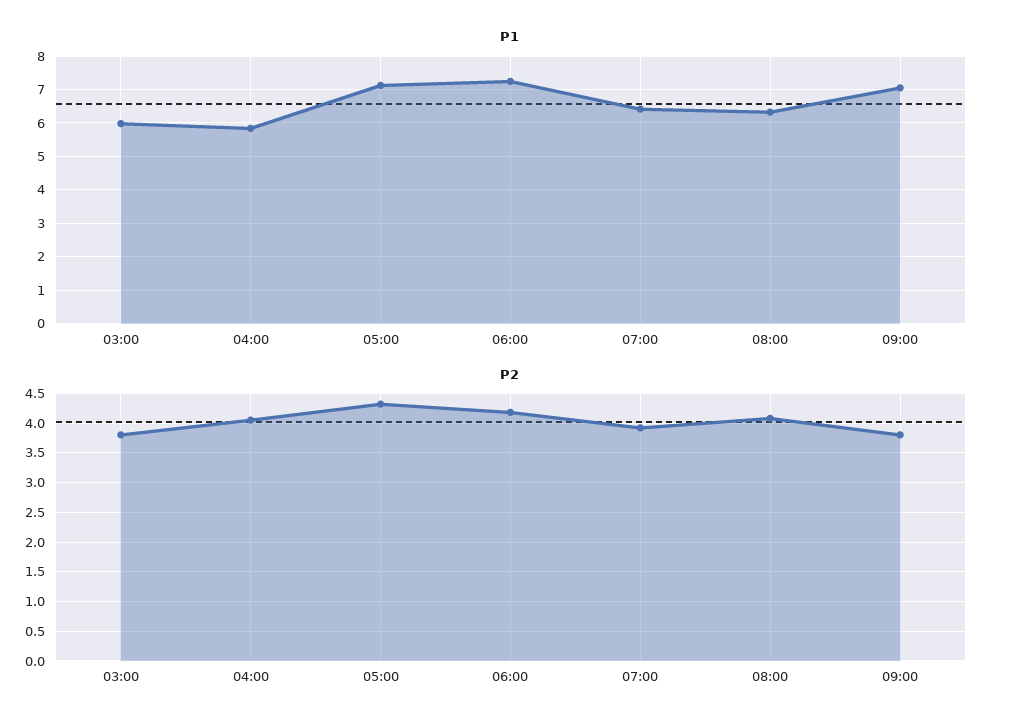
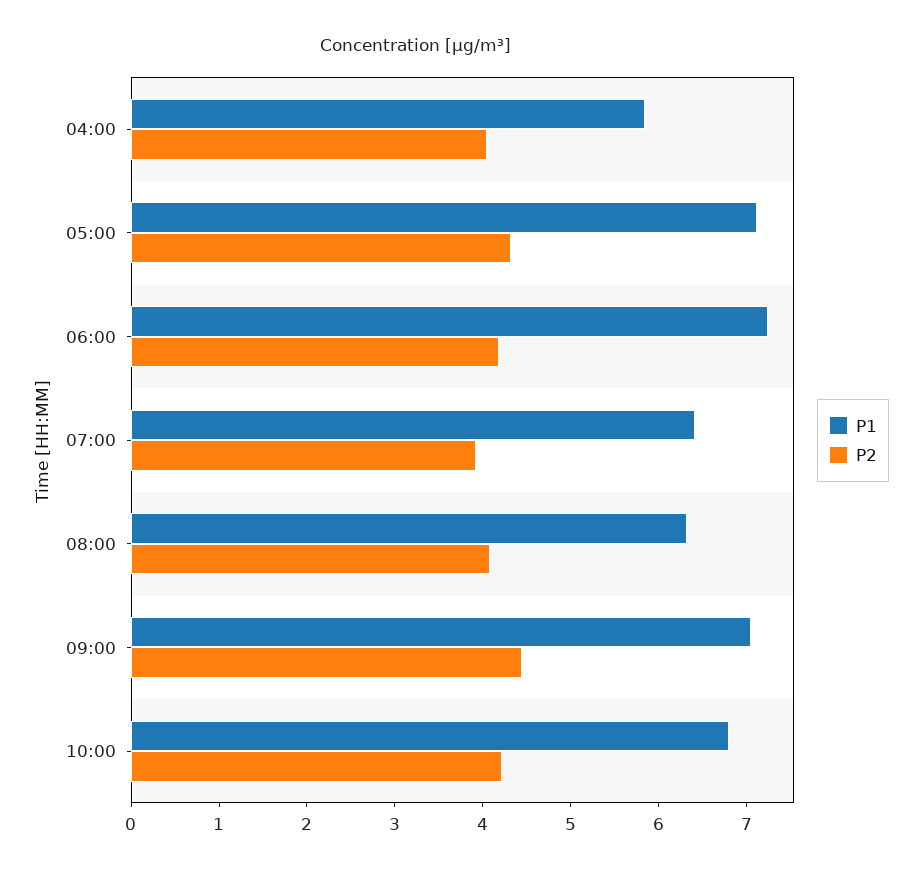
P1, 03:00: 6 -> none
P2, 03:00: 3.75 -> none
P2, 09:00: 3.75 -> 4.4
P1, 10:00: none -> 6.8
P2, 10:00: none -> 4.2

